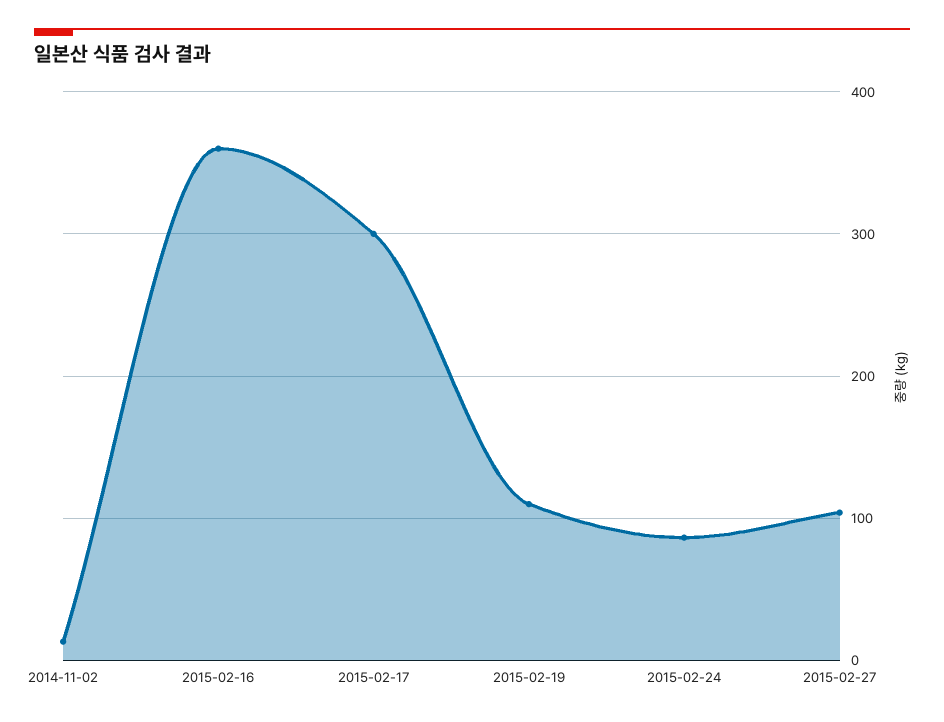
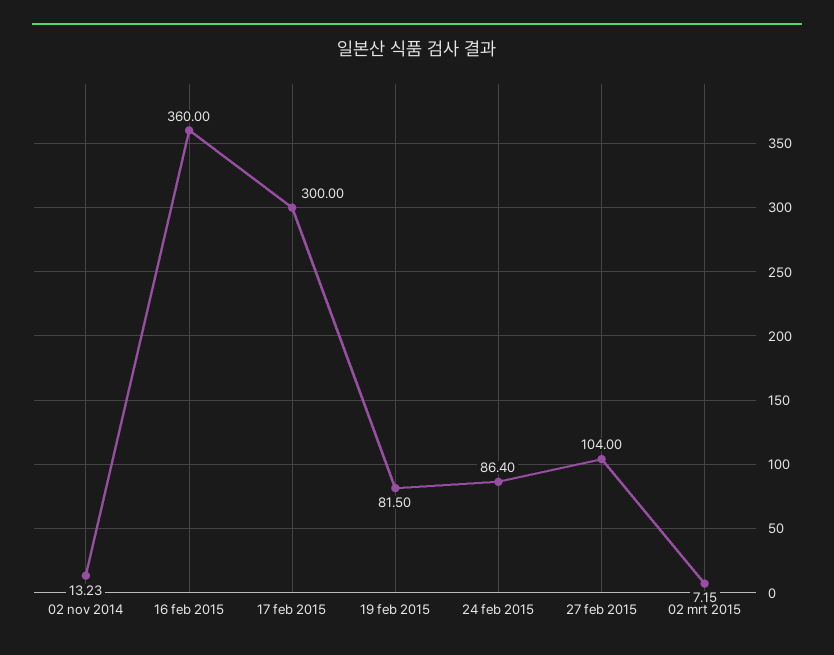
2015-02-19: 110 -> 81.5
02 mrt 2015: none -> 7.15

